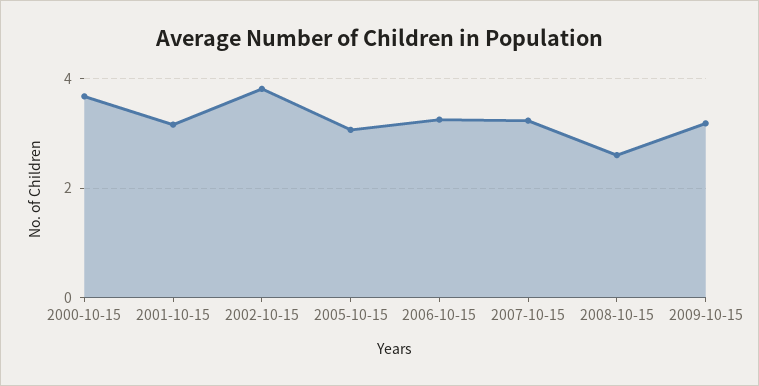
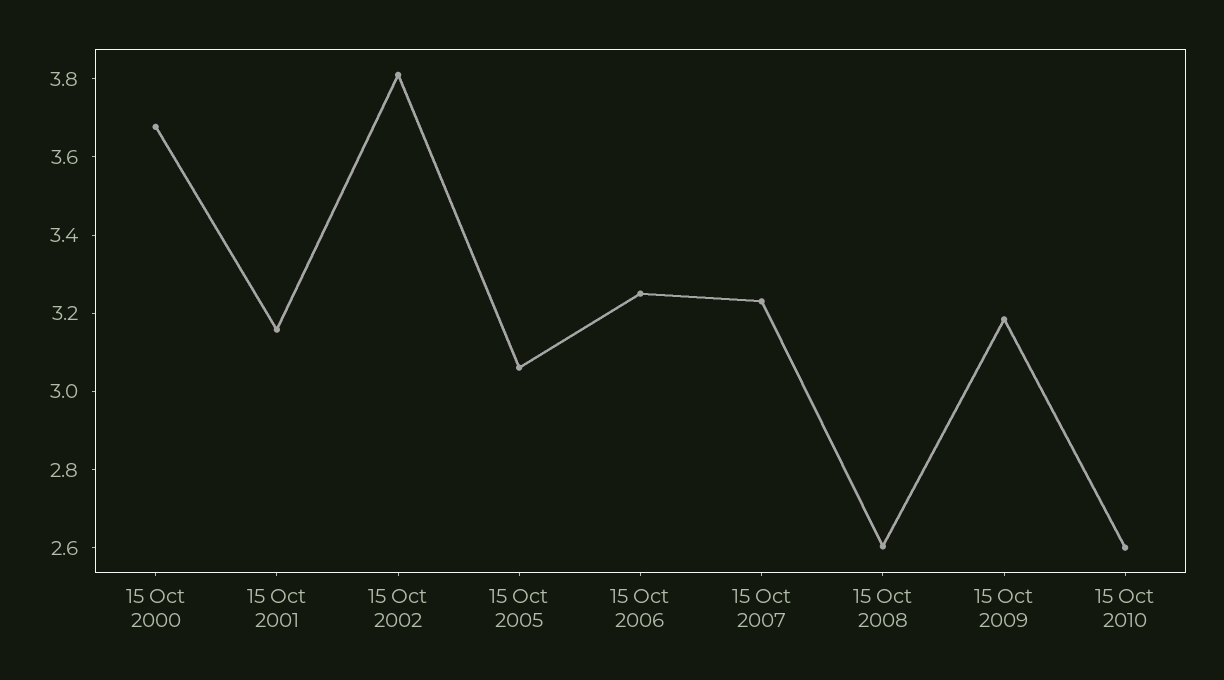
15 Oct 2010: none -> 2.6

